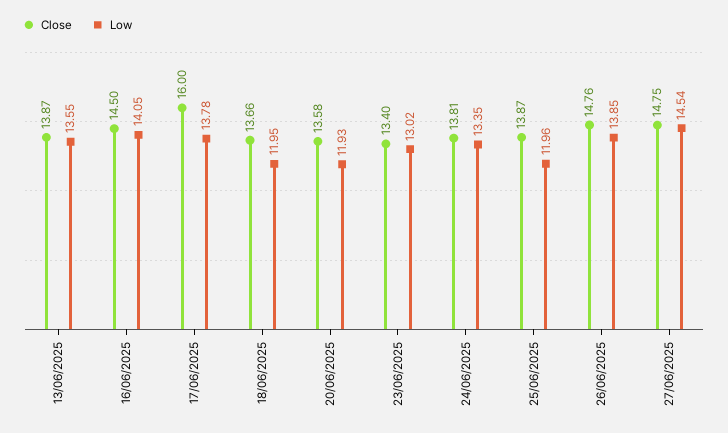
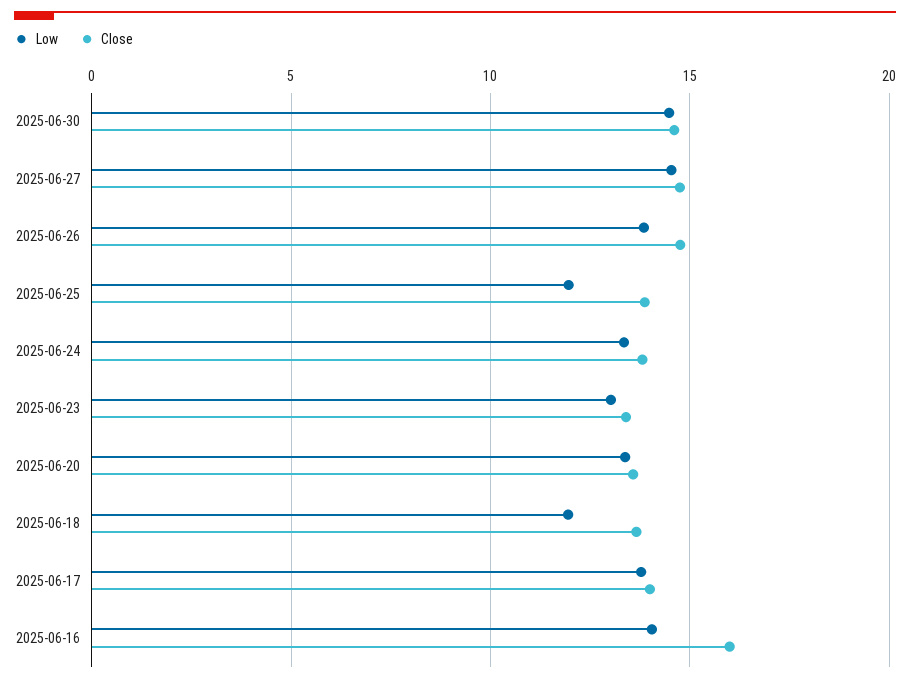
Close, 13/06/2025: 13.87 -> none
Low, 13/06/2025: 13.55 -> none
Close, 16/06/2025: 14.5 -> 16
Close, 17/06/2025: 16 -> 14
Low, 20/06/2025: 11.93 -> 13.5
Low, 2025-06-30: none -> 14.5
Close, 2025-06-30: none -> 14.5

